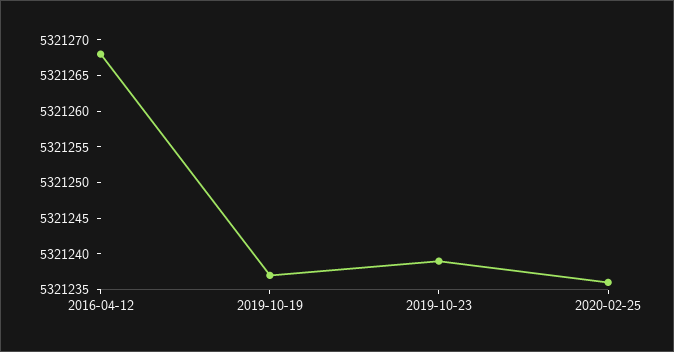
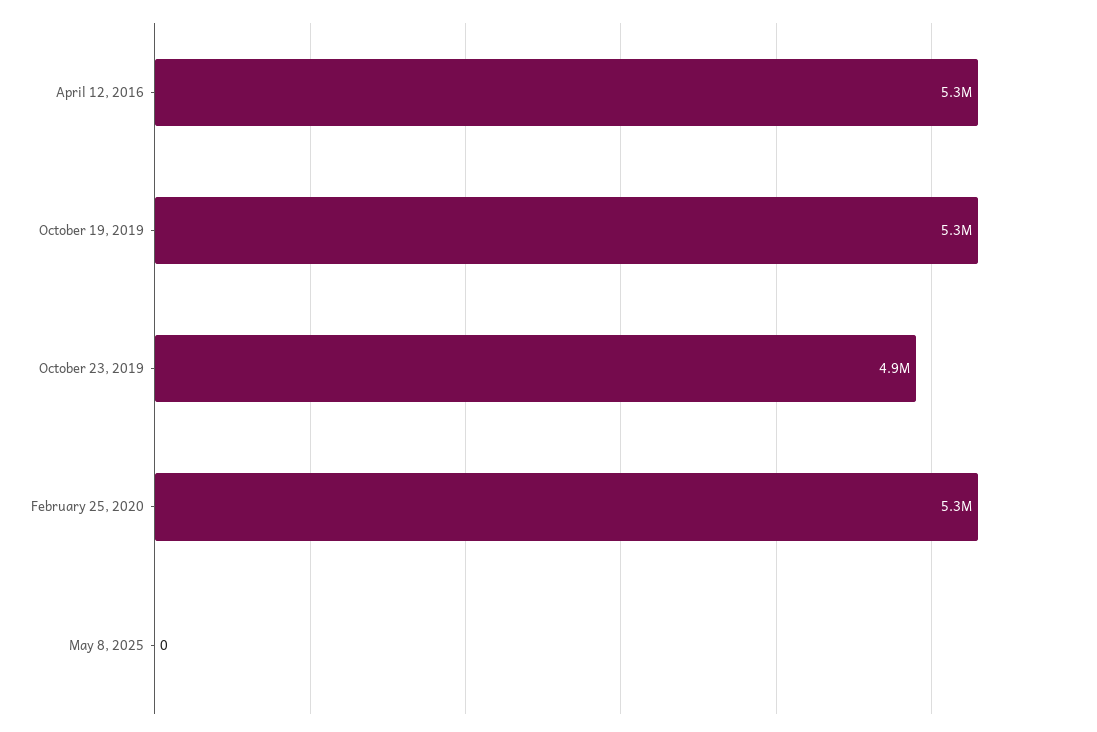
2019-10-23: 5321240 -> 4900000
May 8, 2025: none -> 0

